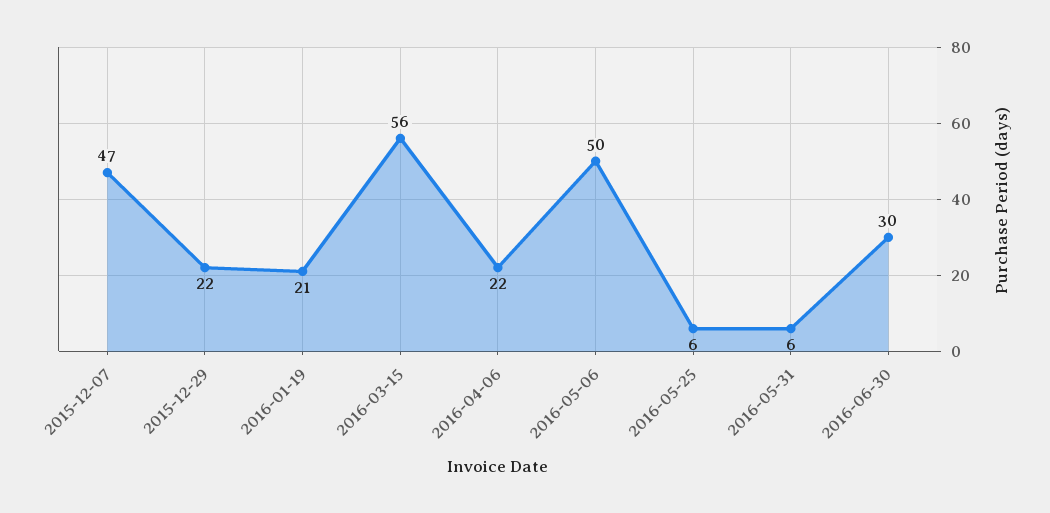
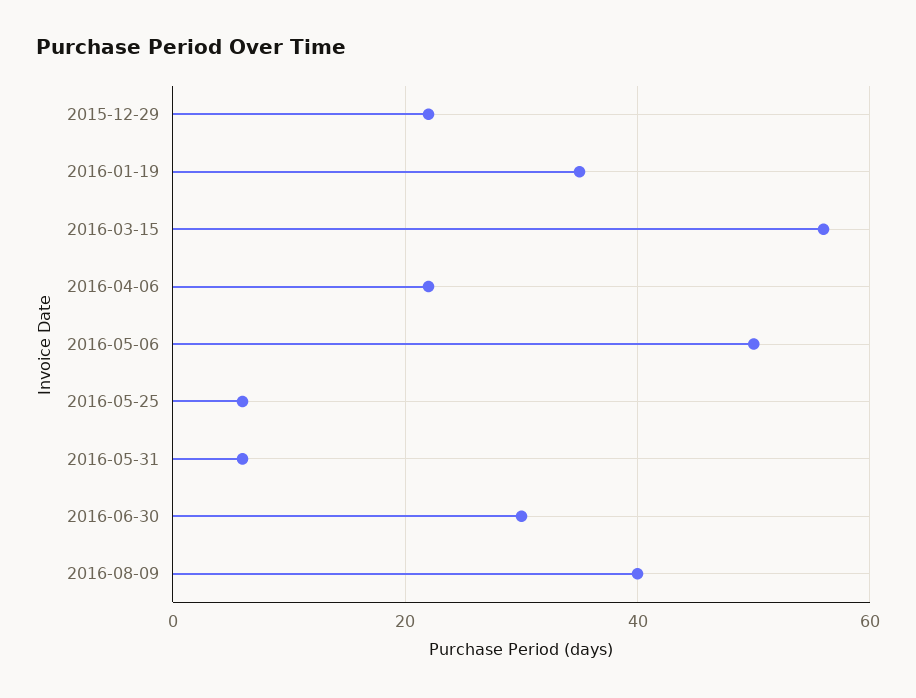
2015-12-07: 47 -> none
2016-01-19: 21 -> 35
2016-08-09: none -> 40

